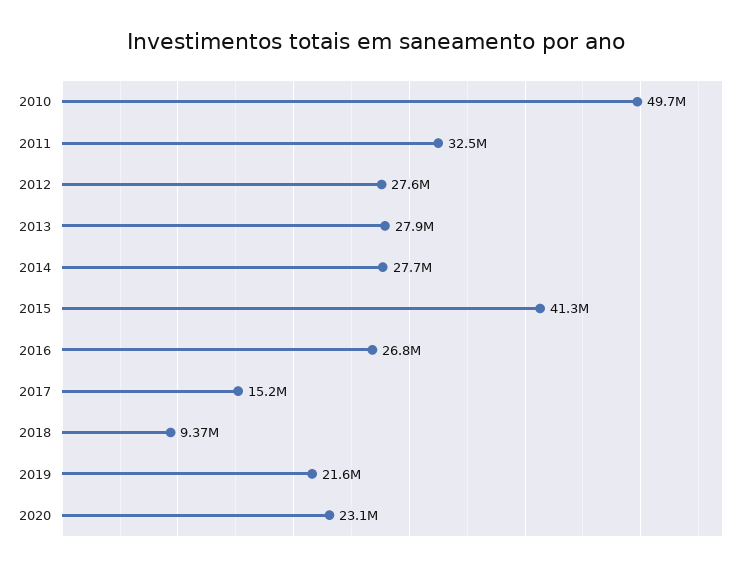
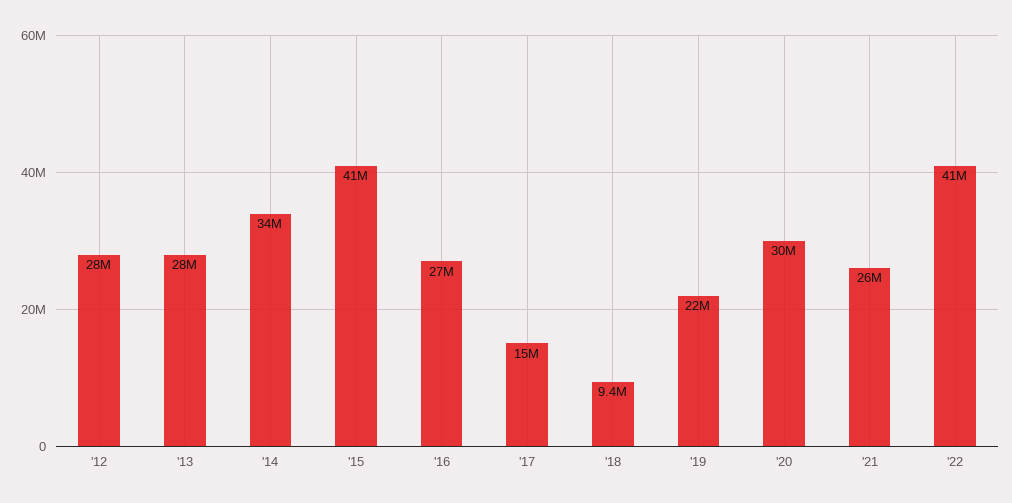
2010: 49700000 -> none
2011: 32500000 -> none
2014: 27700000 -> 34000000
2020: 23100000 -> 30000000
'21: none -> 26000000
'22: none -> 41000000

